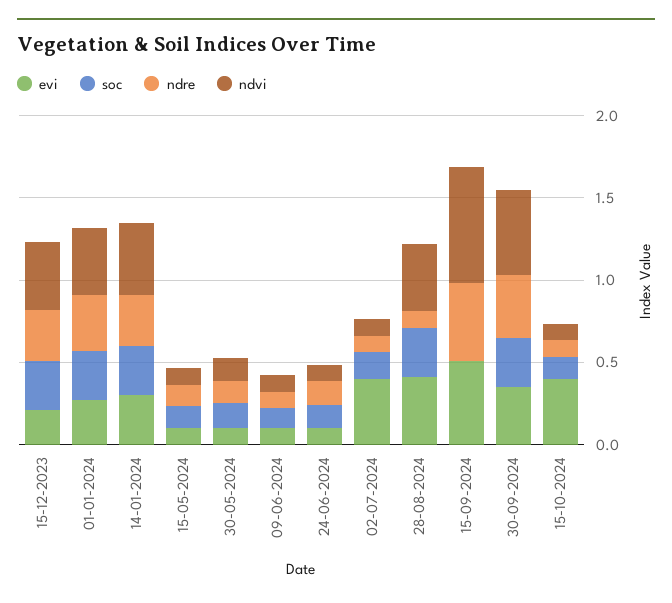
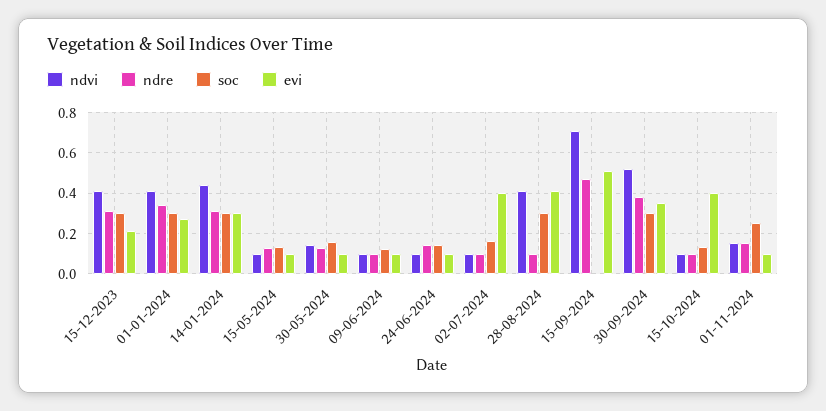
ndvi, 01-11-2024: none -> 0.15
ndre, 01-11-2024: none -> 0.15
soc, 01-11-2024: none -> 0.25
evi, 01-11-2024: none -> 0.1

